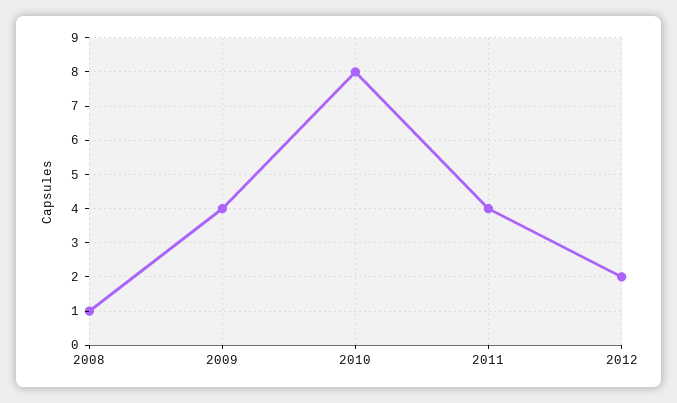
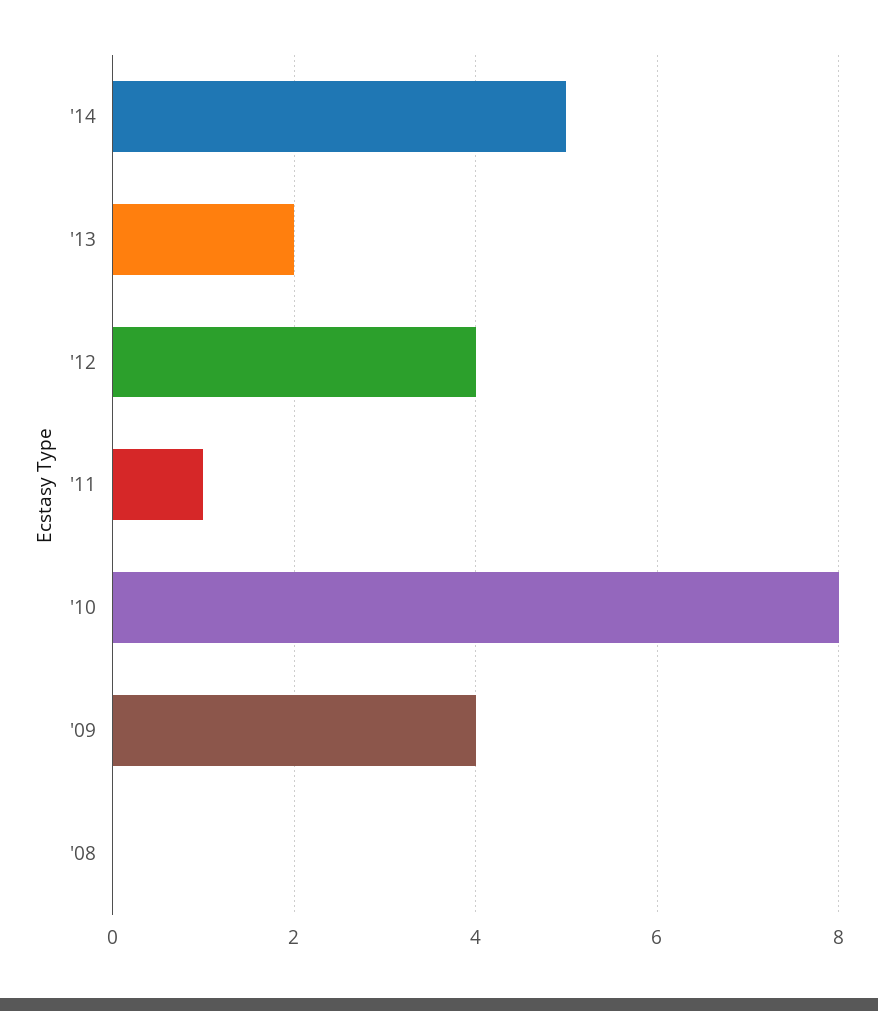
2008: 1 -> 0
2011: 4 -> 1
2012: 2 -> 4
'14: none -> 5
'13: none -> 2

